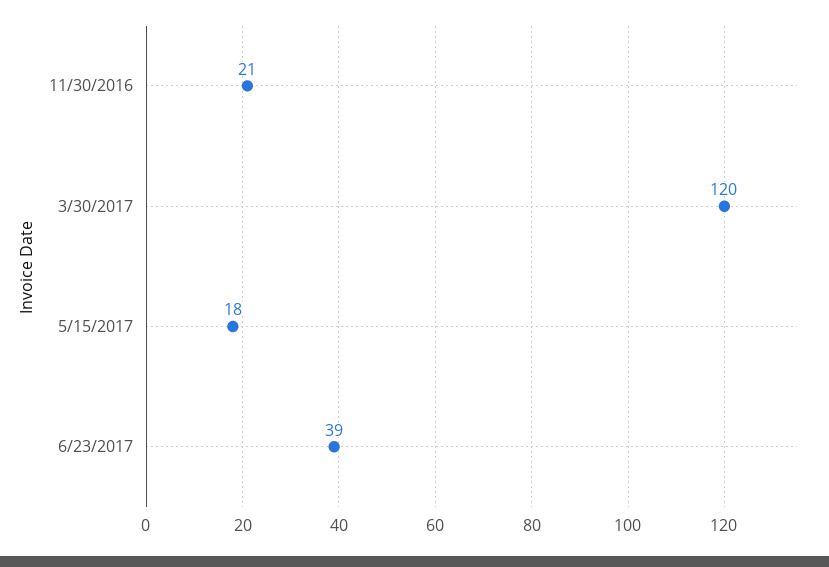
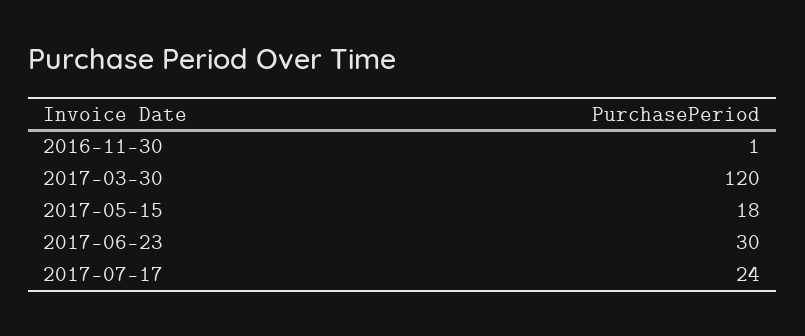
11/30/2016: 21 -> 1
6/23/2017: 39 -> 30
2017-07-17: none -> 24

